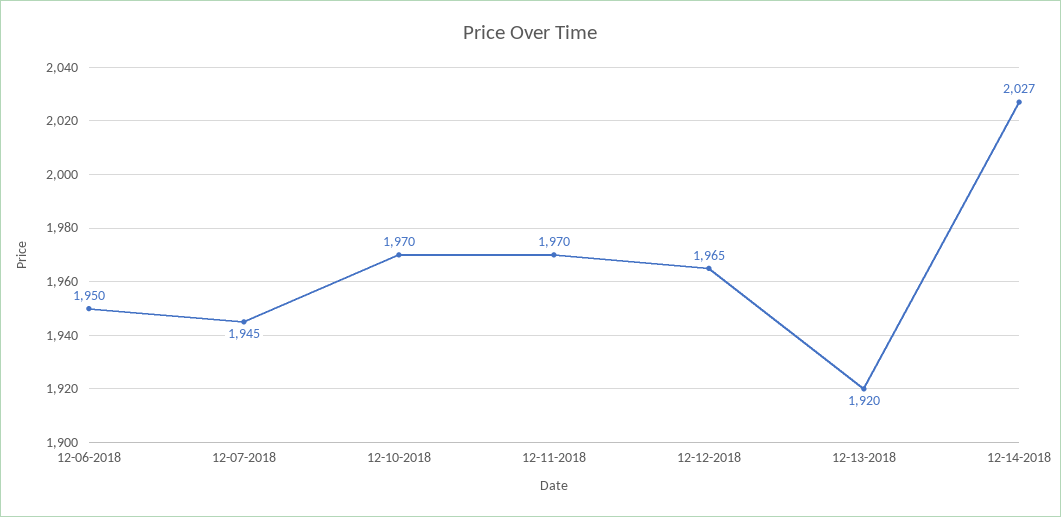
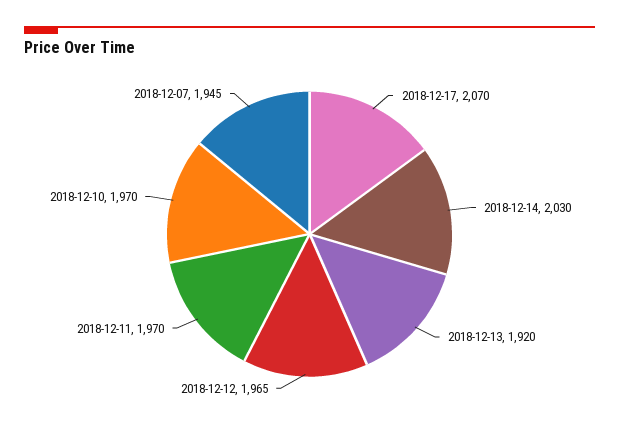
12-06-2018: 1950 -> none
12-14-2018: 2027 -> 2030
2018-12-17: none -> 2070

